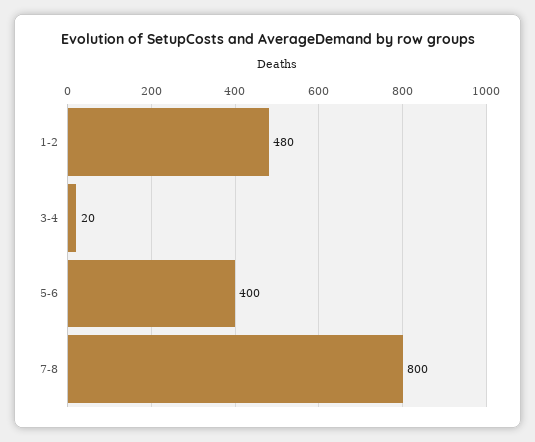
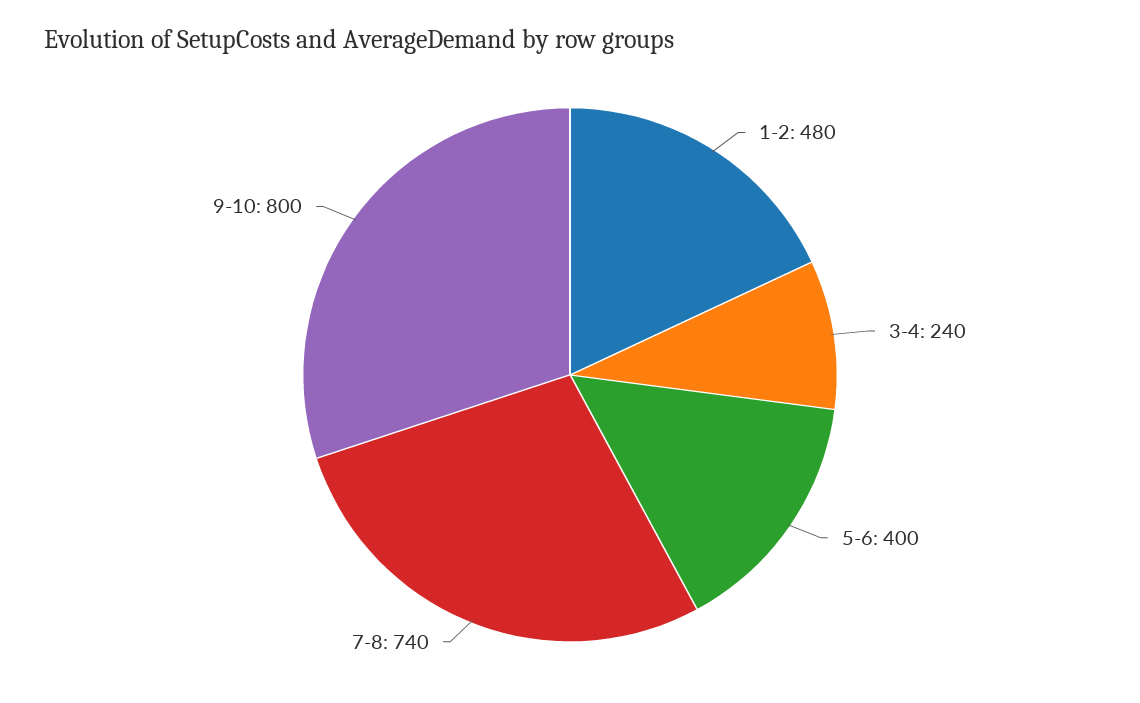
3-4: 20 -> 240
7-8: 800 -> 740
9-10: none -> 800

